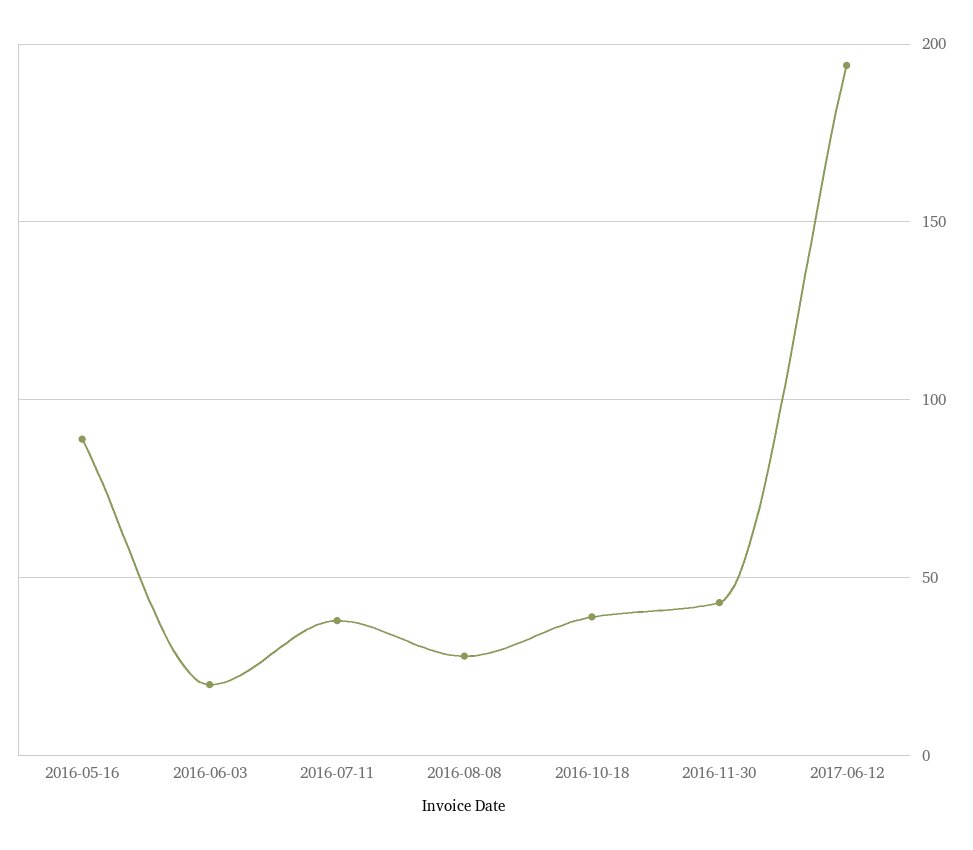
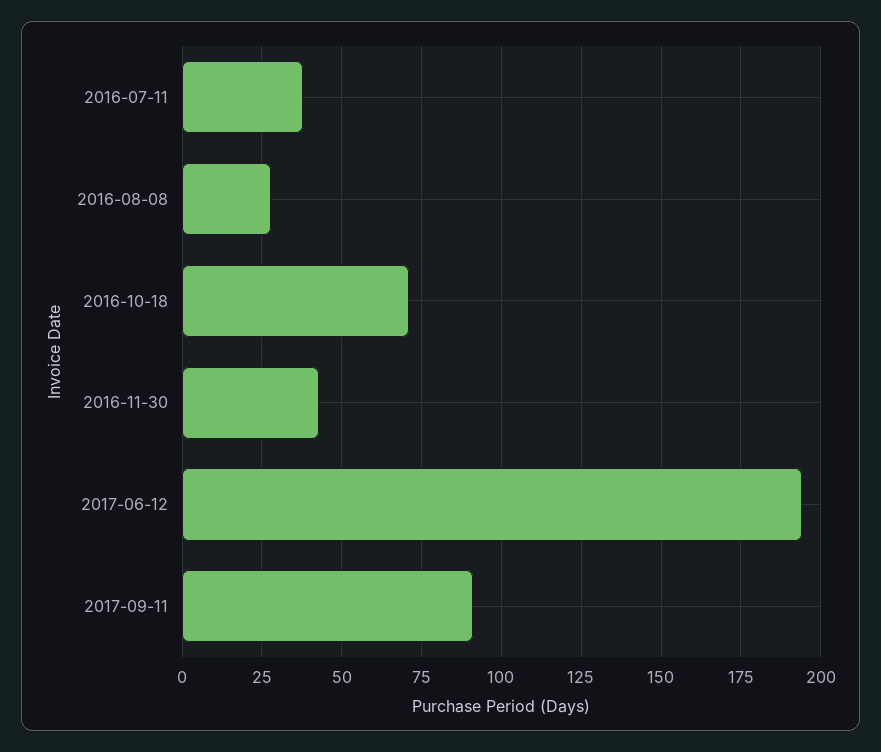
2016-05-16: 90 -> none
2016-06-03: 20 -> none
2016-10-18: 40 -> 70
2017-09-11: none -> 90

